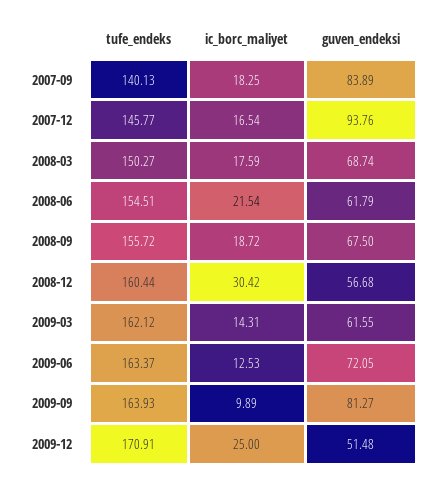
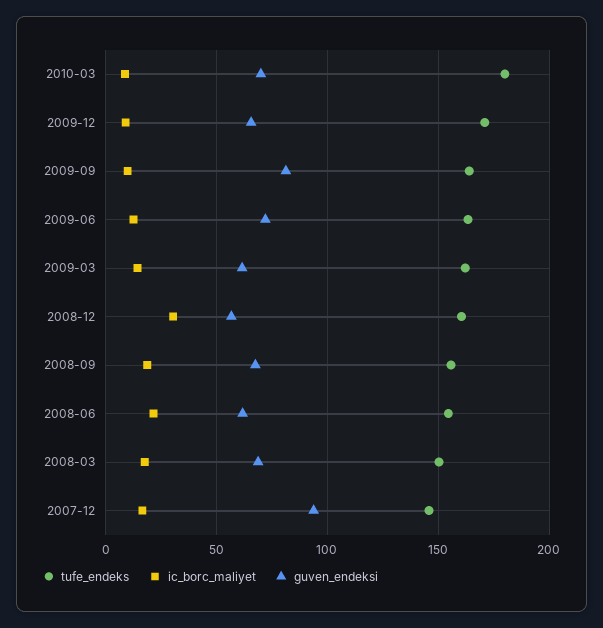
tufe_endeks, 2007-09: 140.13 -> none
ic_borc_maliyet, 2007-09: 18.25 -> none
guven_endeksi, 2007-09: 83.89 -> none
ic_borc_maliyet, 2009-12: 25 -> 10
guven_endeksi, 2009-12: 51.48 -> 65
tufe_endeks, 2010-03: none -> 180
ic_borc_maliyet, 2010-03: none -> 10
guven_endeksi, 2010-03: none -> 70

